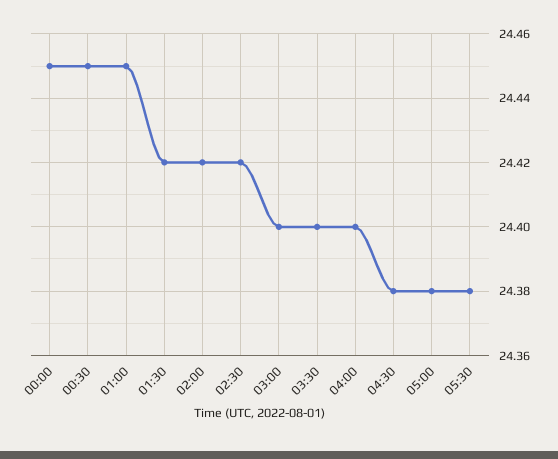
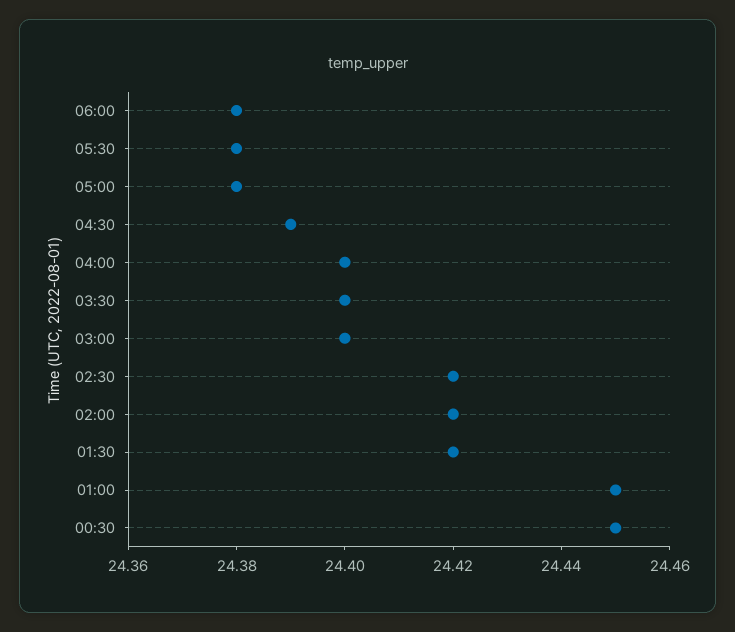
00:00: 24.45 -> none
04:30: 24.38 -> 24.39
06:00: none -> 24.38

